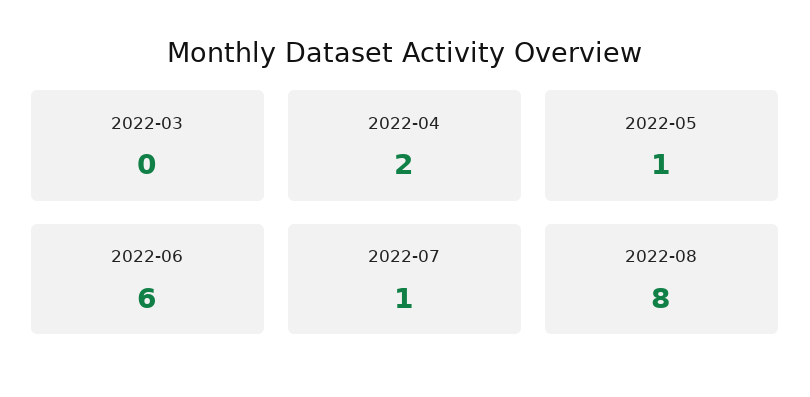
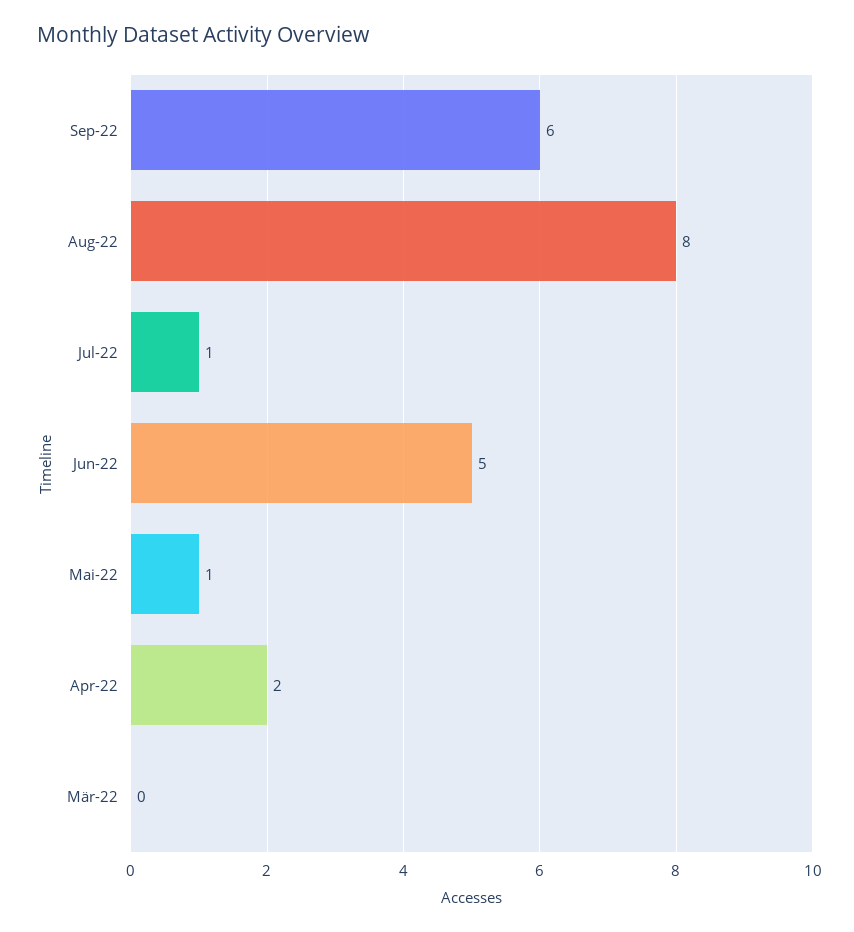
2022-06: 6 -> 5
Sep-22: none -> 6

